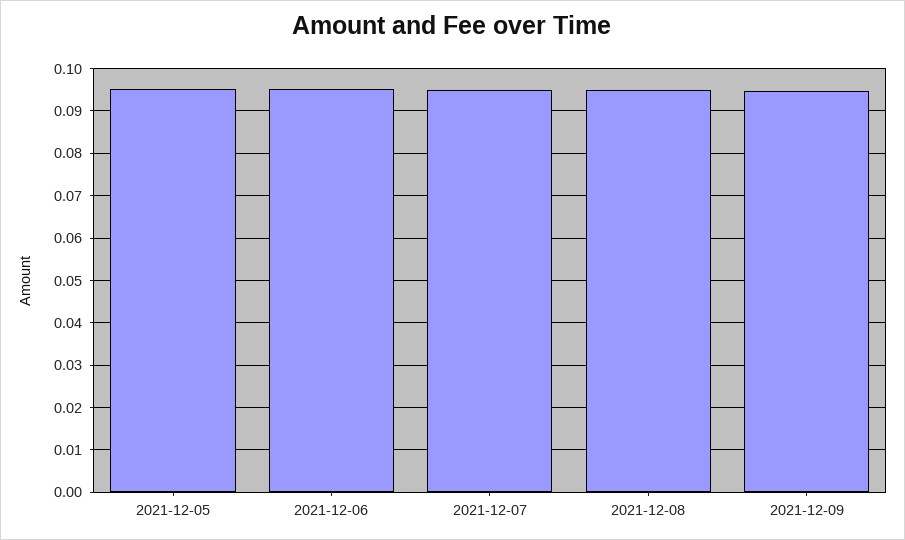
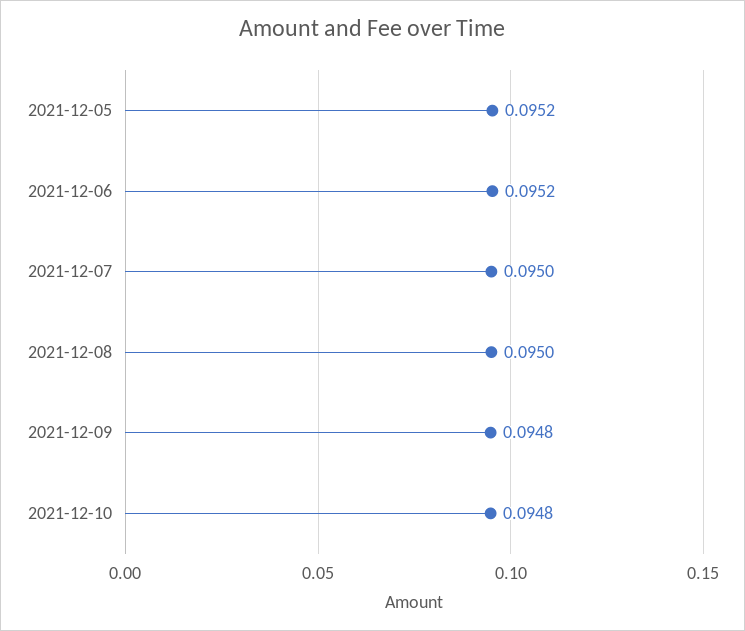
2021-12-10: none -> 0.0948

